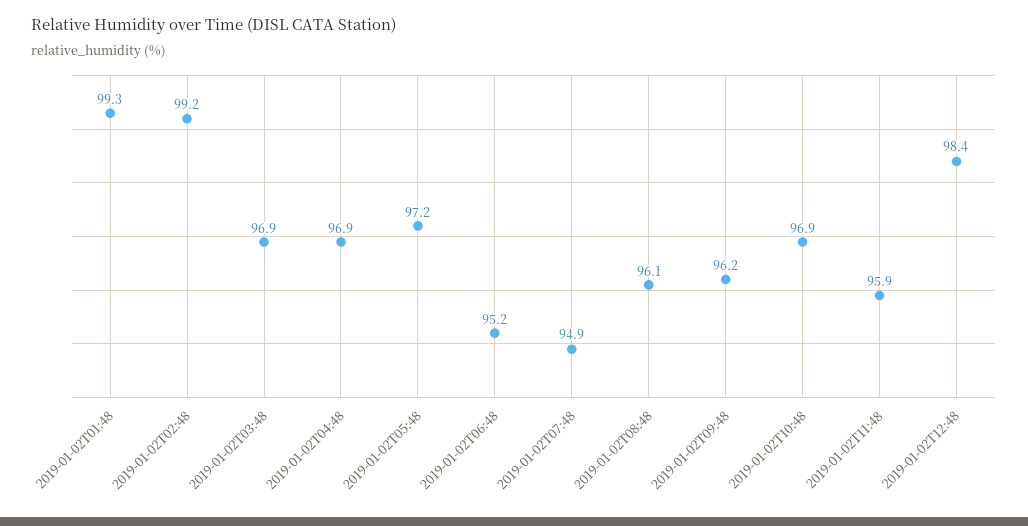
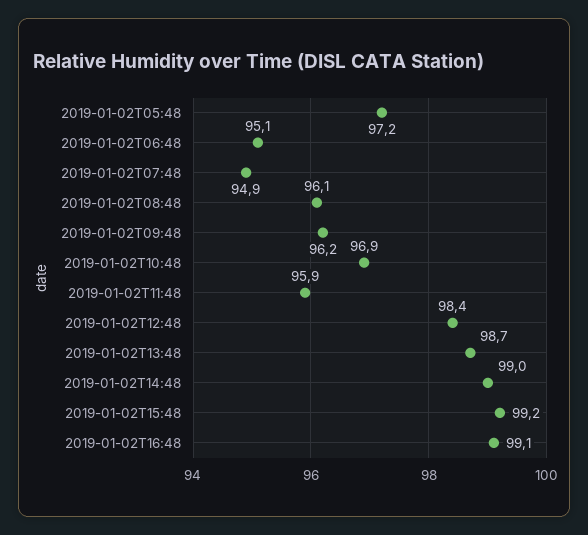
2019-01-02T01:48: 99.3 -> none
2019-01-02T02:48: 99.2 -> none
2019-01-02T03:48: 96.9 -> none
2019-01-02T04:48: 96.9 -> none
2019-01-02T06:48: 95.2 -> 95.1
2019-01-02T13:48: none -> 98.7
2019-01-02T14:48: none -> 99
2019-01-02T15:48: none -> 99.2
2019-01-02T16:48: none -> 99.1

